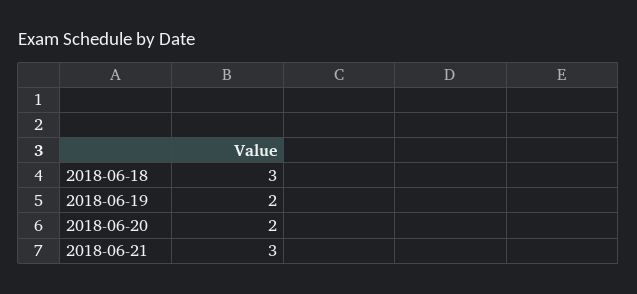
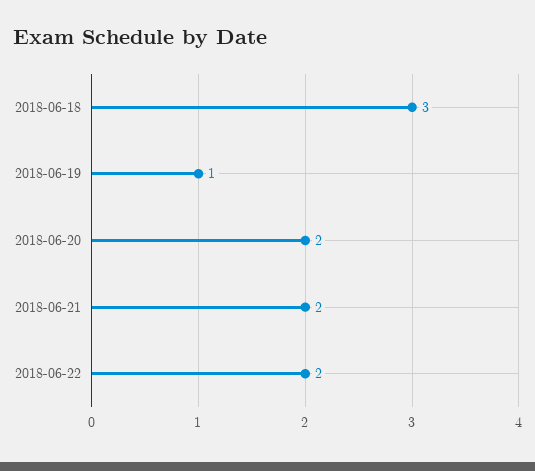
2018-06-19: 2 -> 1
2018-06-21: 3 -> 2
2018-06-22: none -> 2

